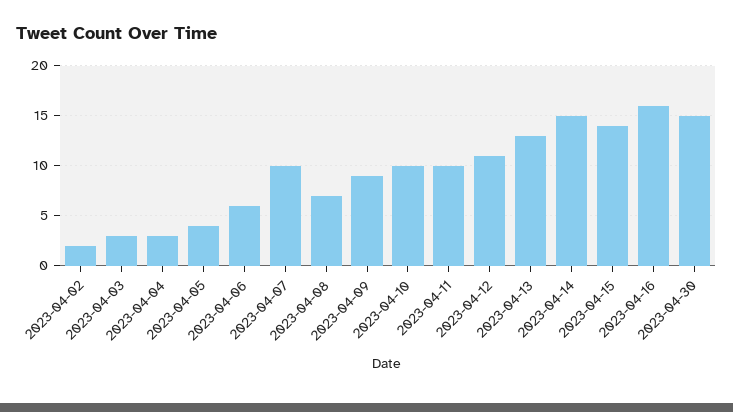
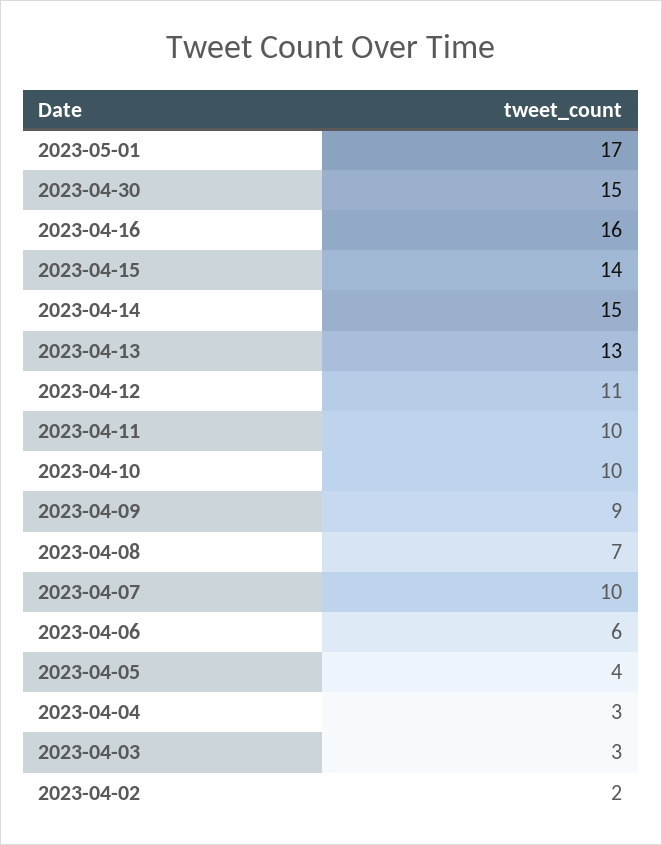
2023-05-01: none -> 17

